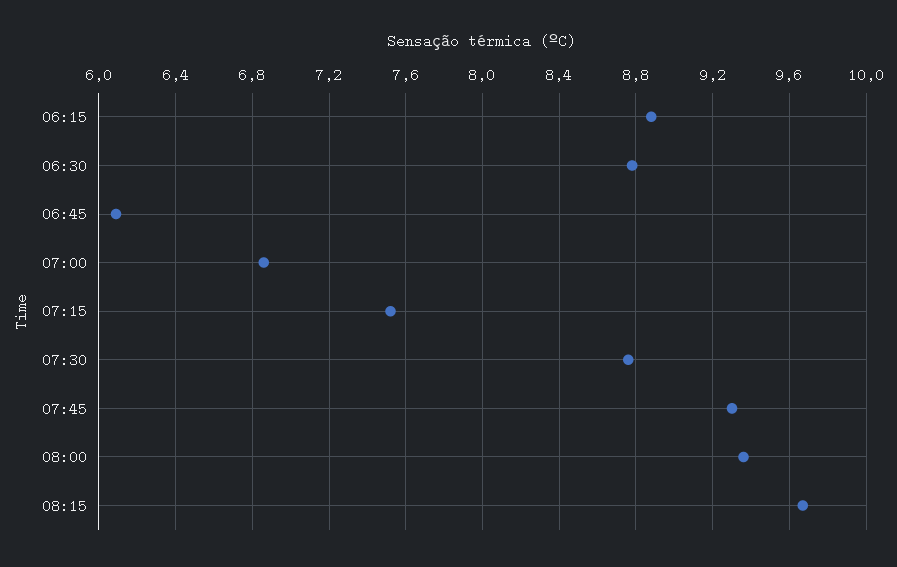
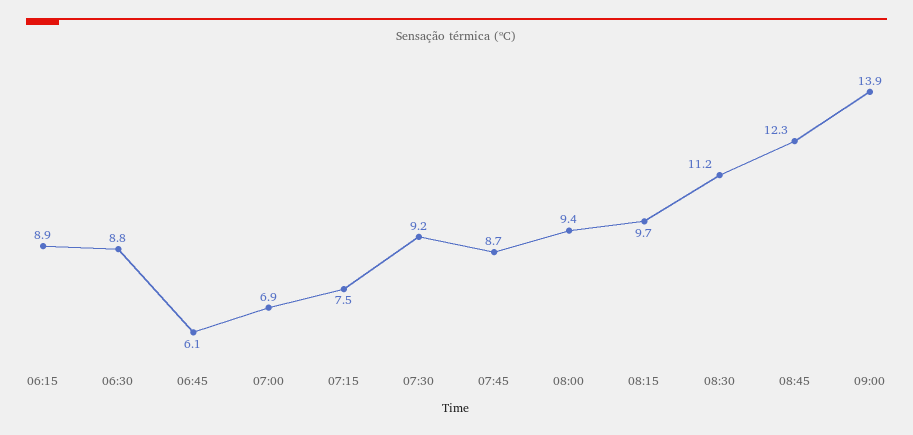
07:30: 8.75 -> 9.2
07:45: 9.3 -> 8.7
08:30: none -> 11.2
08:45: none -> 12.3
09:00: none -> 13.9

